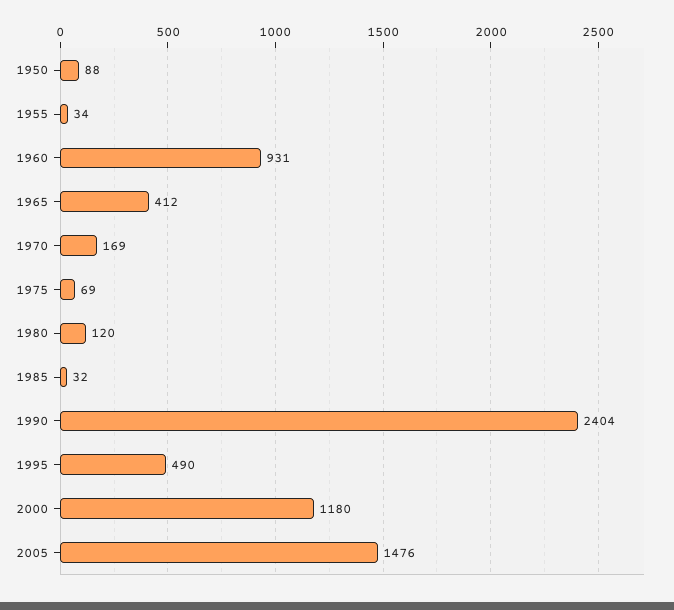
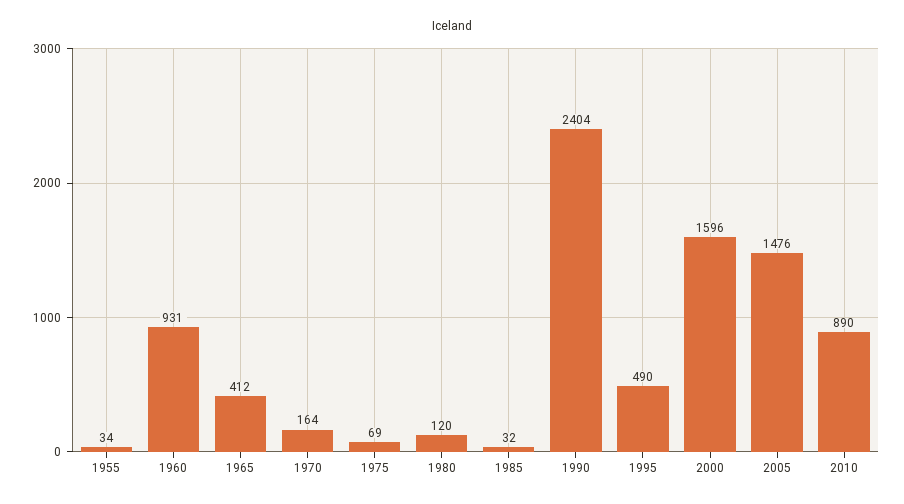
1950: 88 -> none
1970: 169 -> 164
2000: 1180 -> 1596
2010: none -> 890

